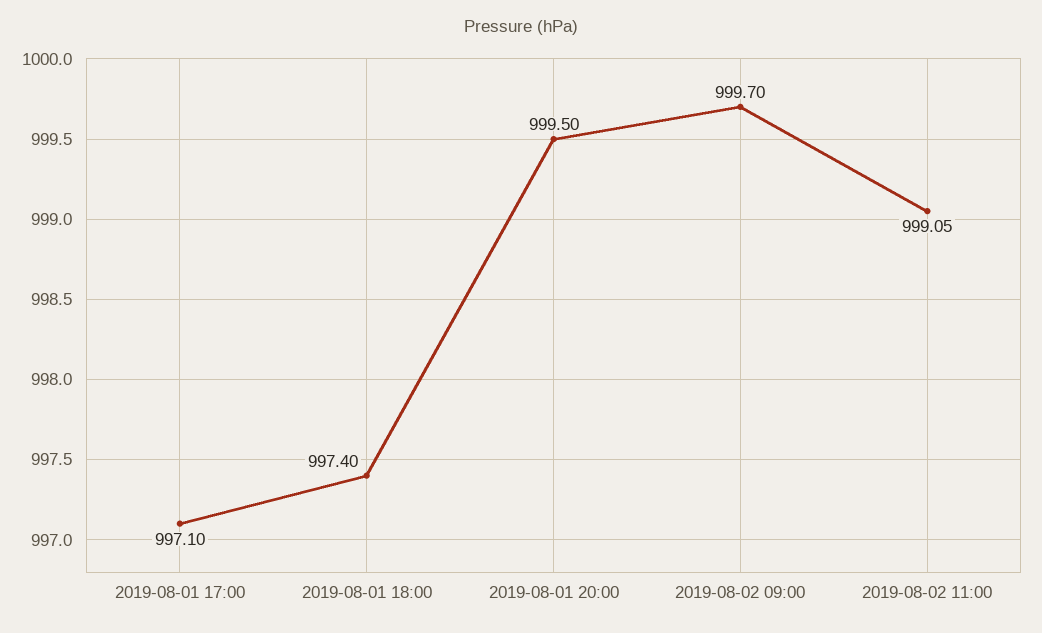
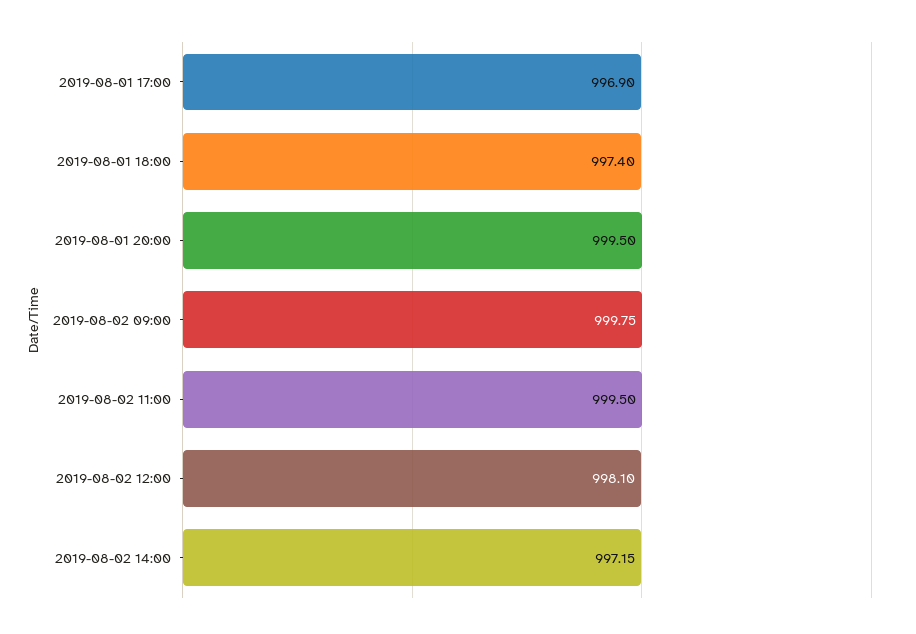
2019-08-01 17:00: 997.1 -> 996.9
2019-08-02 09:00: 999.7 -> 999.75
2019-08-02 11:00: 999.05 -> 999.5
2019-08-02 12:00: none -> 998.1
2019-08-02 14:00: none -> 997.15

